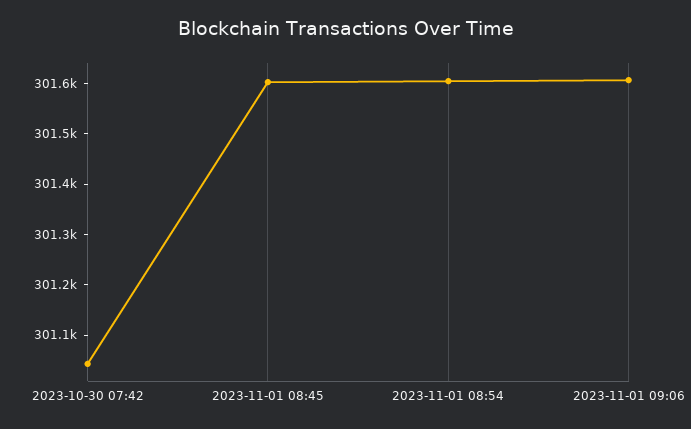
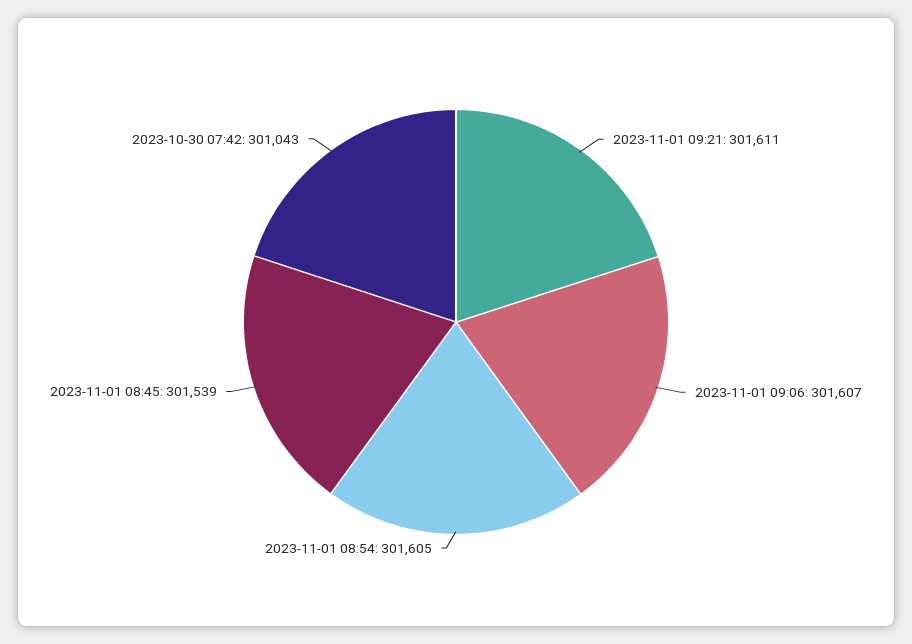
2023-11-01 08:45: 301600 -> 301539
2023-11-01 09:21: none -> 301611

